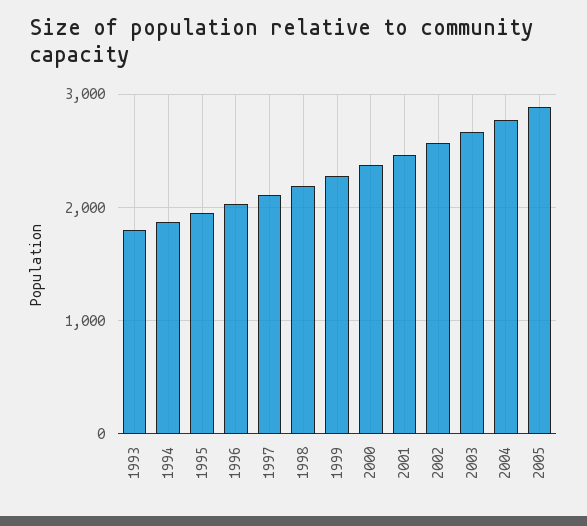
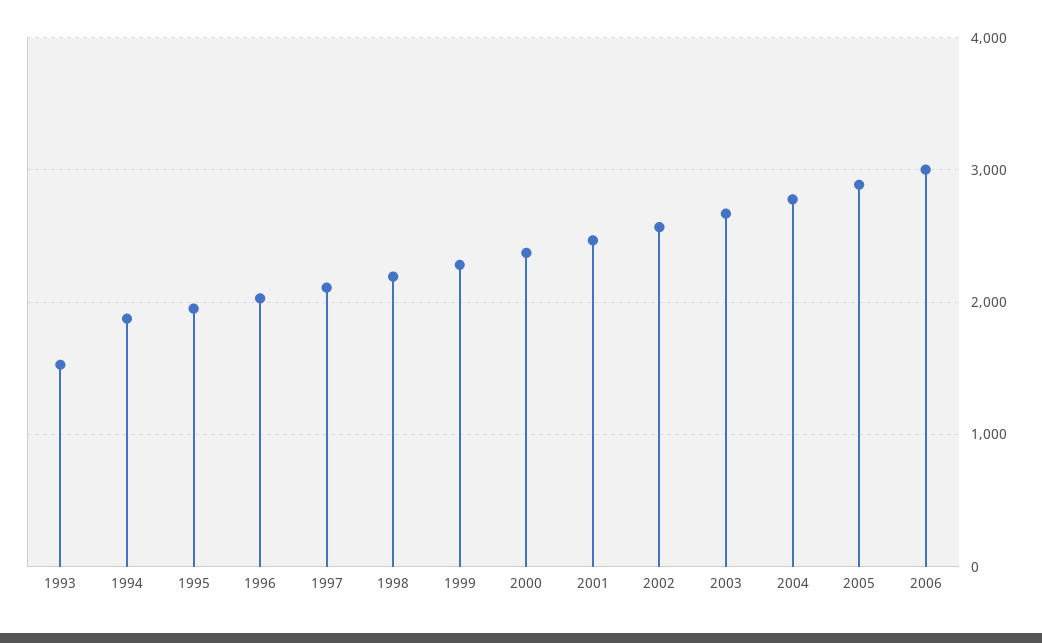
1993: 1800 -> 1500
2006: none -> 3000

